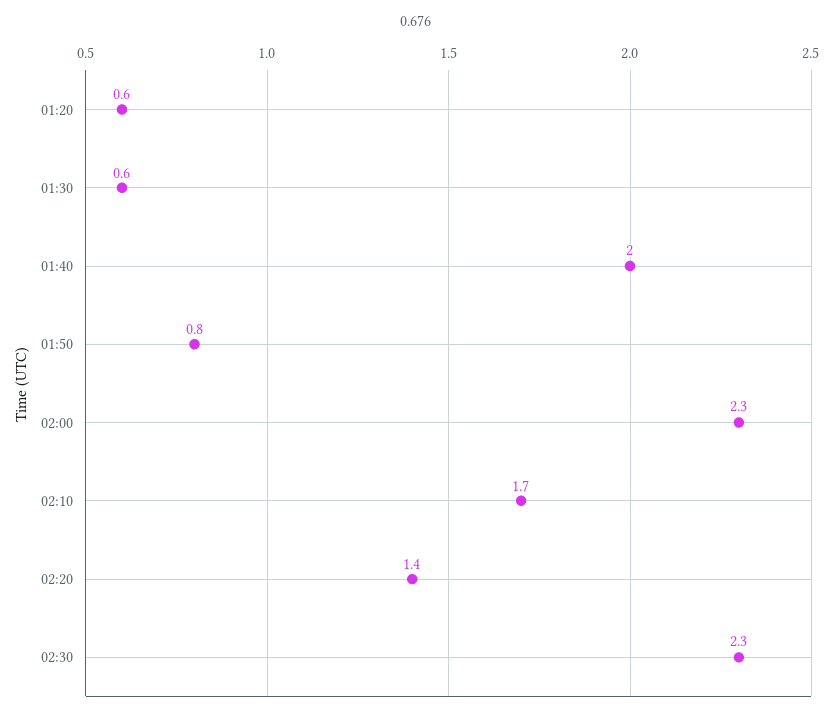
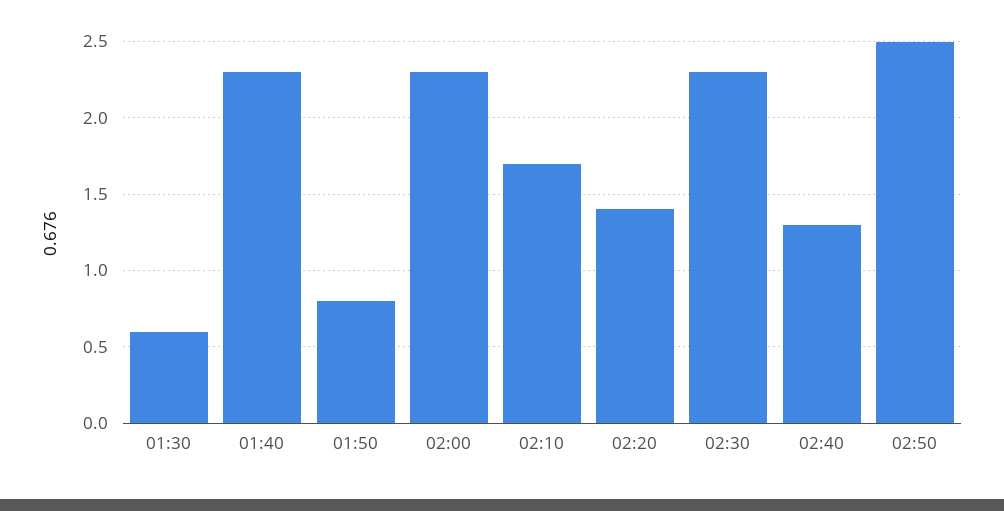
01:20: 0.6 -> none
01:40: 2 -> 2.3
02:40: none -> 1.3
02:50: none -> 2.5

